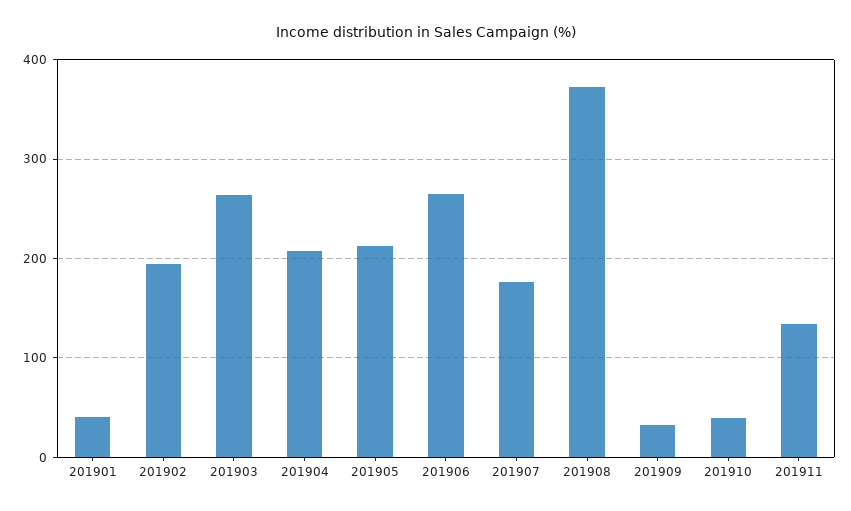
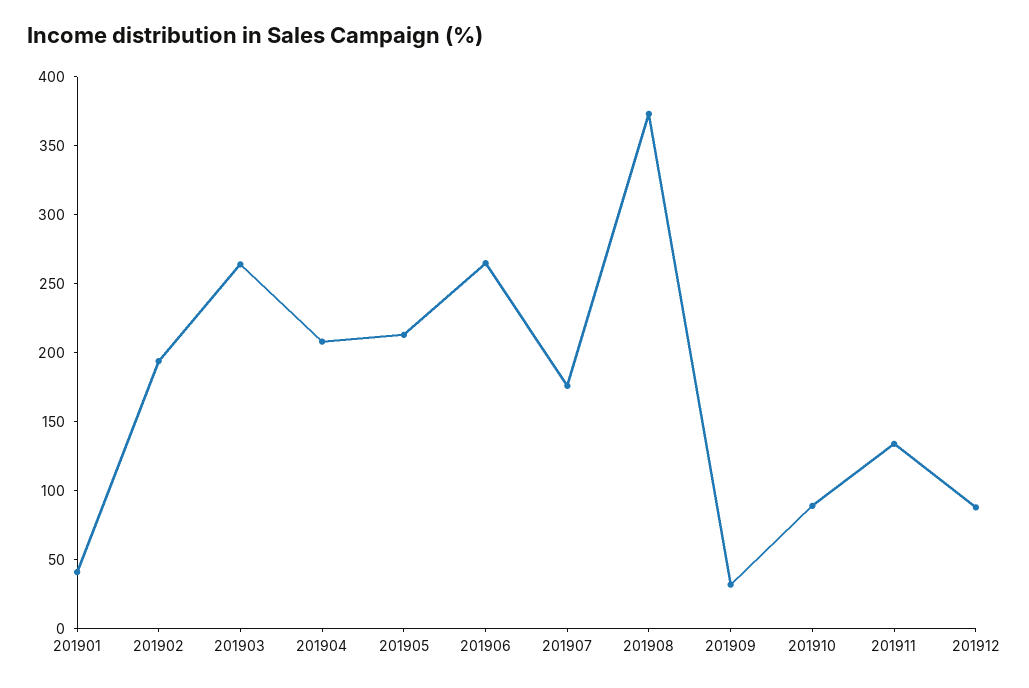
201910: 40 -> 90
201912: none -> 90

